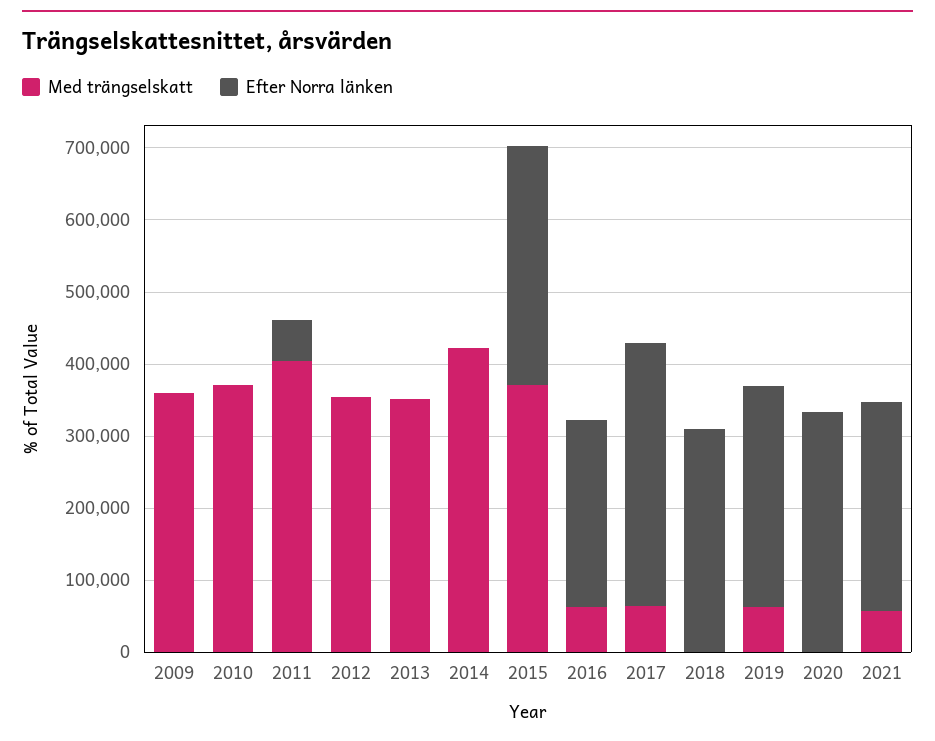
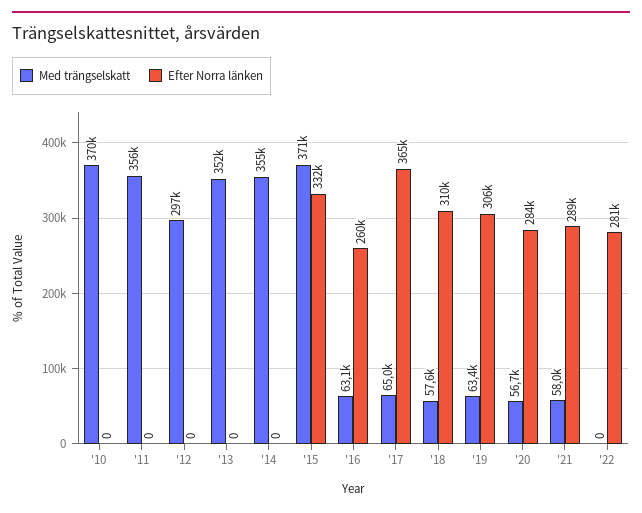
Med trängselskatt, 2009: 360000 -> none
Efter Norra länken, 2009: 0 -> none
Med trängselskatt, 2011: 400000 -> 356000
Efter Norra länken, 2011: 60000 -> 0
Med trängselskatt, 2012: 360000 -> 297000
Med trängselskatt, 2014: 420000 -> 355000
Med trängselskatt, 2018: 0 -> 57600
Med trängselskatt, 2020: 0 -> 56700
Efter Norra länken, 2020: 340000 -> 284000
Med trängselskatt, '22: none -> 0
Efter Norra länken, '22: none -> 281000

